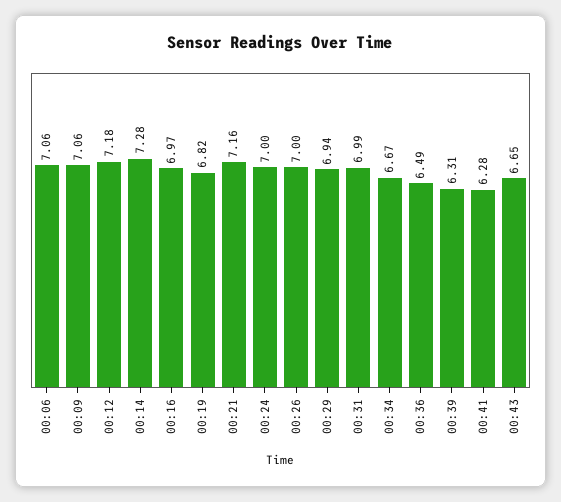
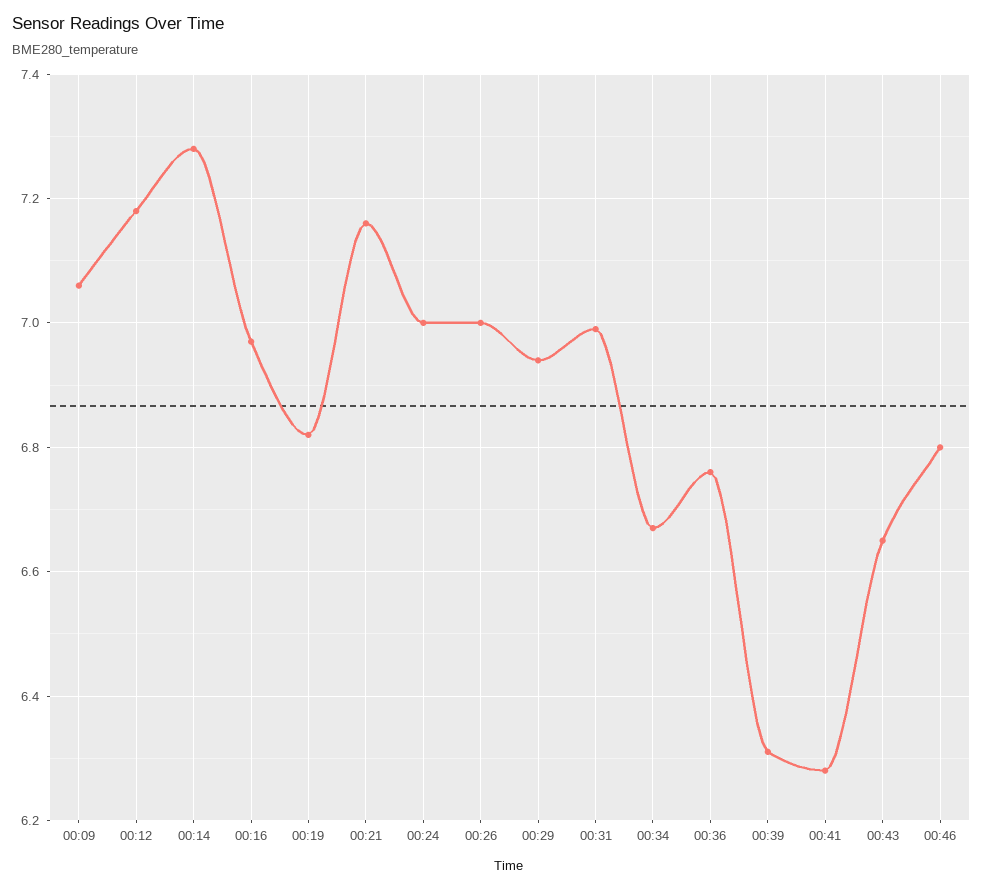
00:06: 7.06 -> none
00:36: 6.49 -> 6.75
00:46: none -> 6.8

